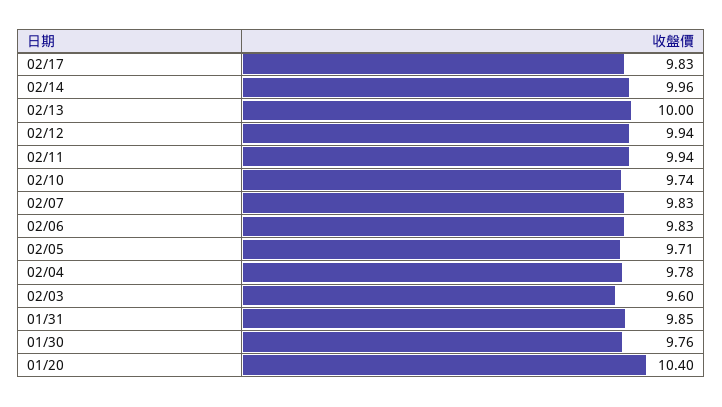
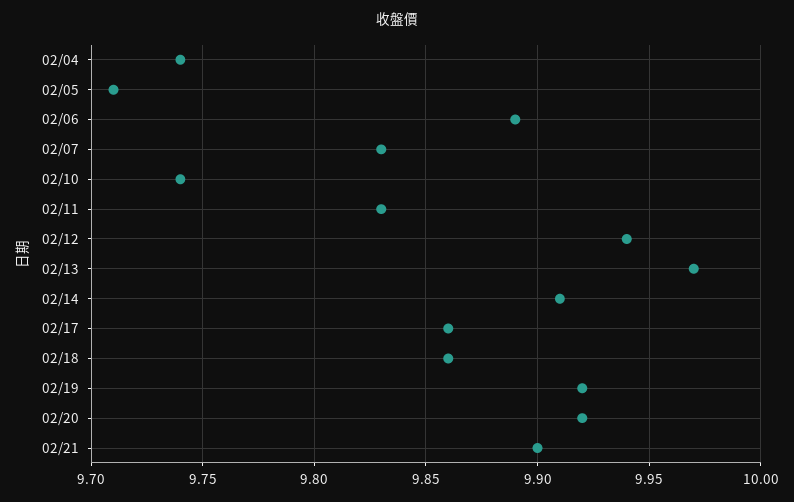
02/17: 9.83 -> 9.86
02/14: 9.96 -> 9.91
02/13: 10 -> 9.97
02/11: 9.94 -> 9.83
02/06: 9.83 -> 9.89
02/04: 9.78 -> 9.74
02/03: 9.6 -> none
01/31: 9.85 -> none
01/30: 9.76 -> none
01/20: 10.4 -> none
02/18: none -> 9.86
02/19: none -> 9.92
02/20: none -> 9.92
02/21: none -> 9.9

